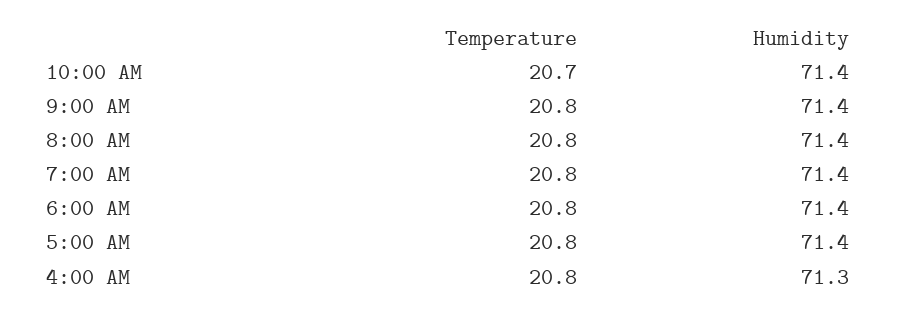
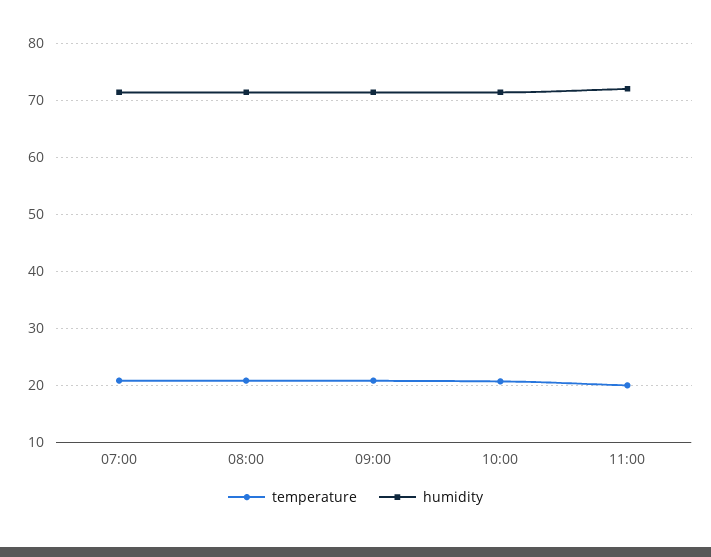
Temperature, 6:00 AM: 20.8 -> none
Humidity, 6:00 AM: 71.4 -> none
Temperature, 5:00 AM: 20.8 -> none
Humidity, 5:00 AM: 71.4 -> none
Temperature, 4:00 AM: 20.8 -> none
Humidity, 4:00 AM: 71.3 -> none
Temperature, 11:00: none -> 20
Humidity, 11:00: none -> 72

